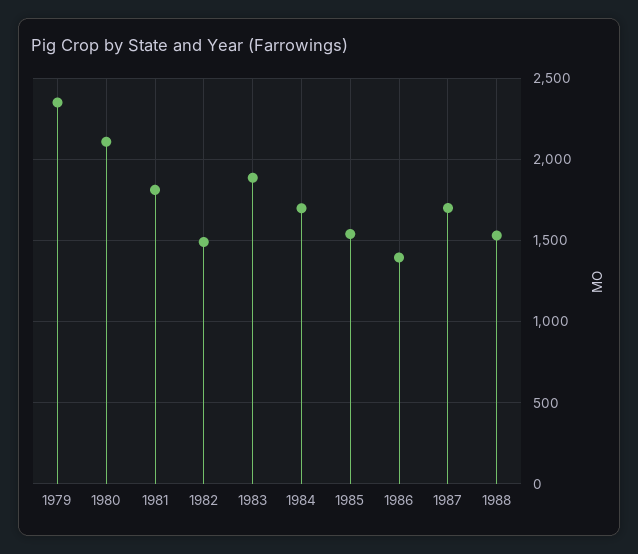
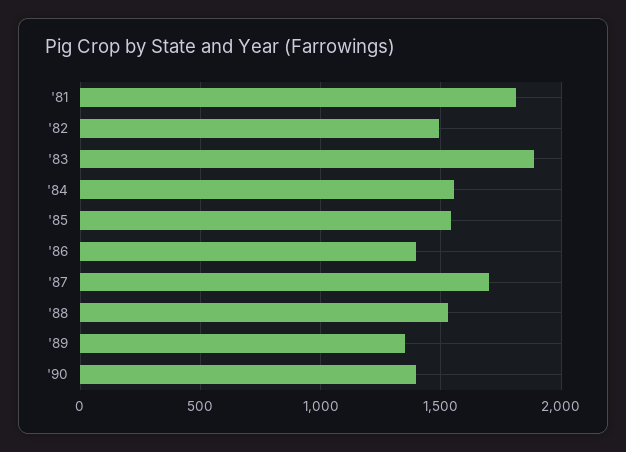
1979: 2350 -> none
1980: 2100 -> none
1984: 1700 -> 1550
'89: none -> 1350
'90: none -> 1400

